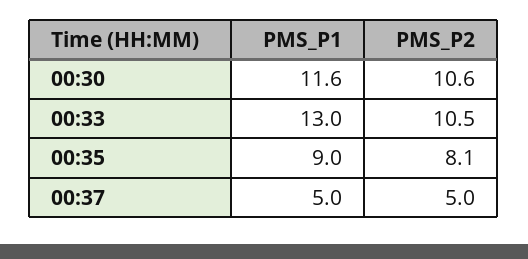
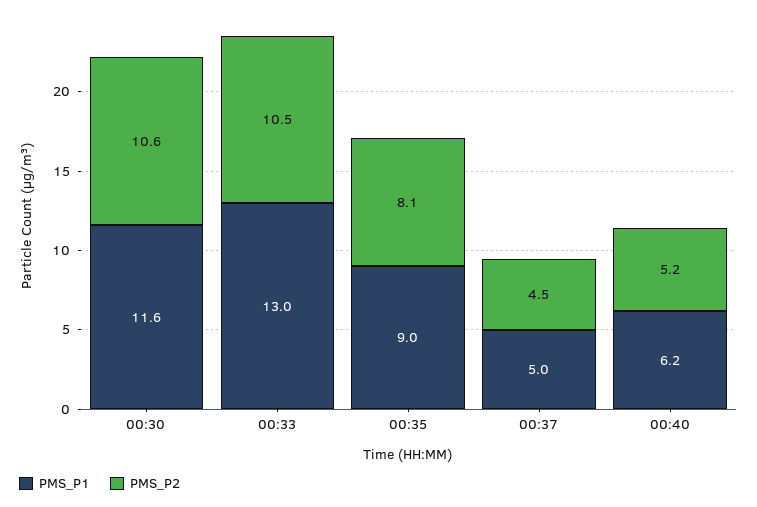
PMS_P2, 00:37: 5 -> 4.5
PMS_P1, 00:40: none -> 6.2
PMS_P2, 00:40: none -> 5.2

